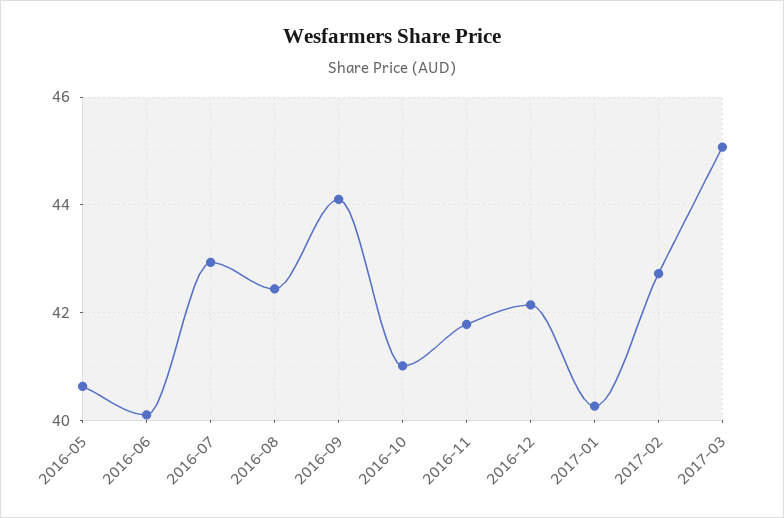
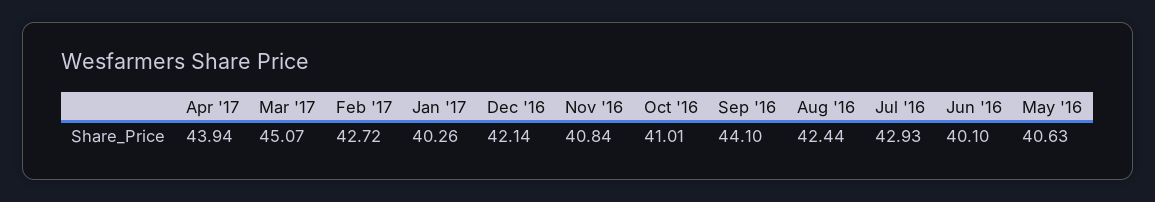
2016-11: 41.8 -> 40.84
Apr '17: none -> 43.94

